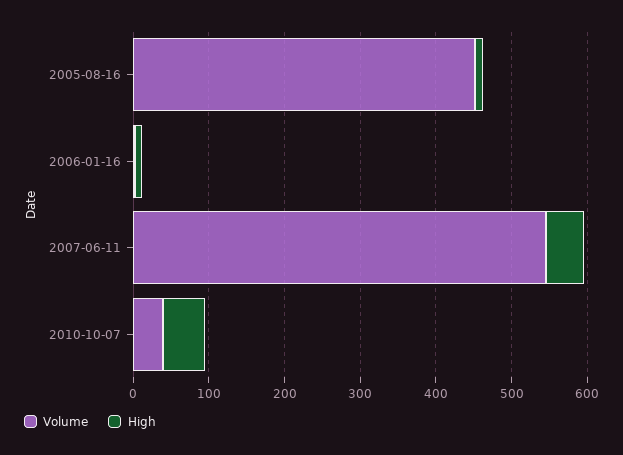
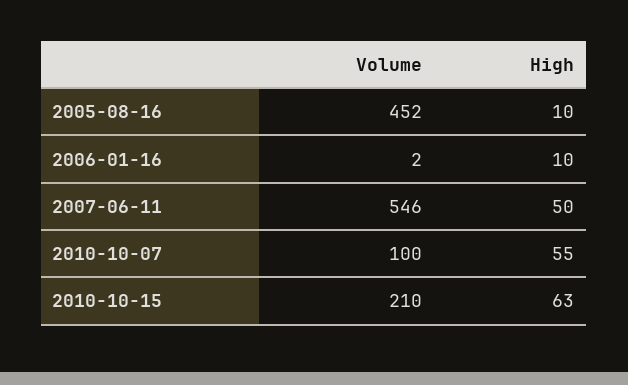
Volume, 2010-10-07: 40 -> 100
Volume, 2010-10-15: none -> 210
High, 2010-10-15: none -> 63

